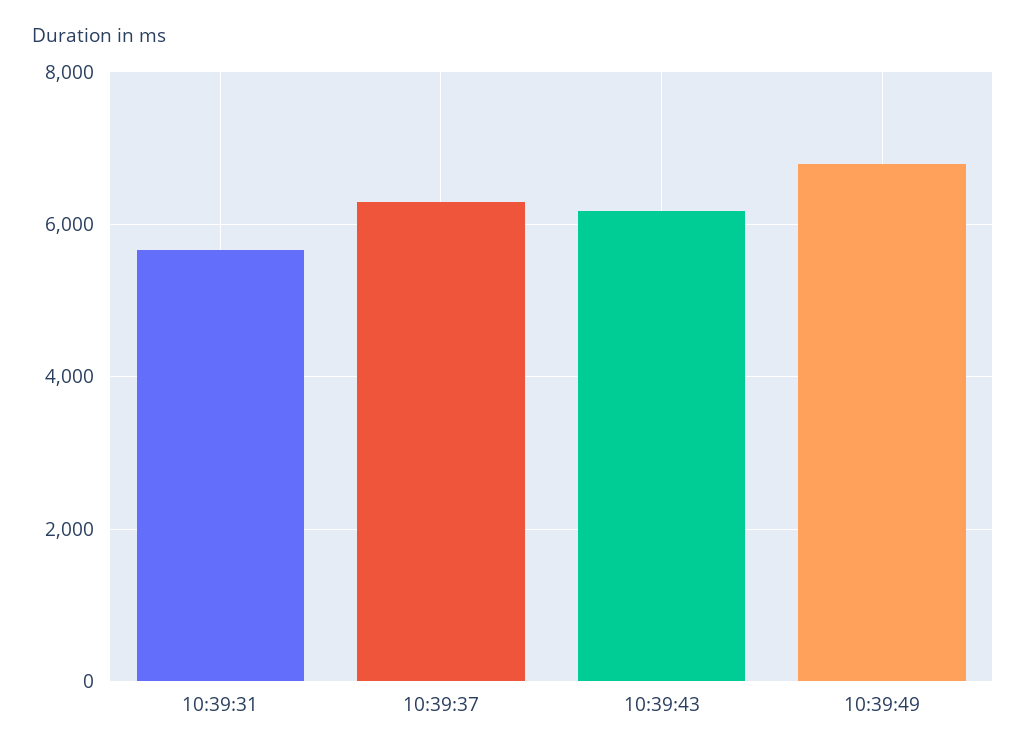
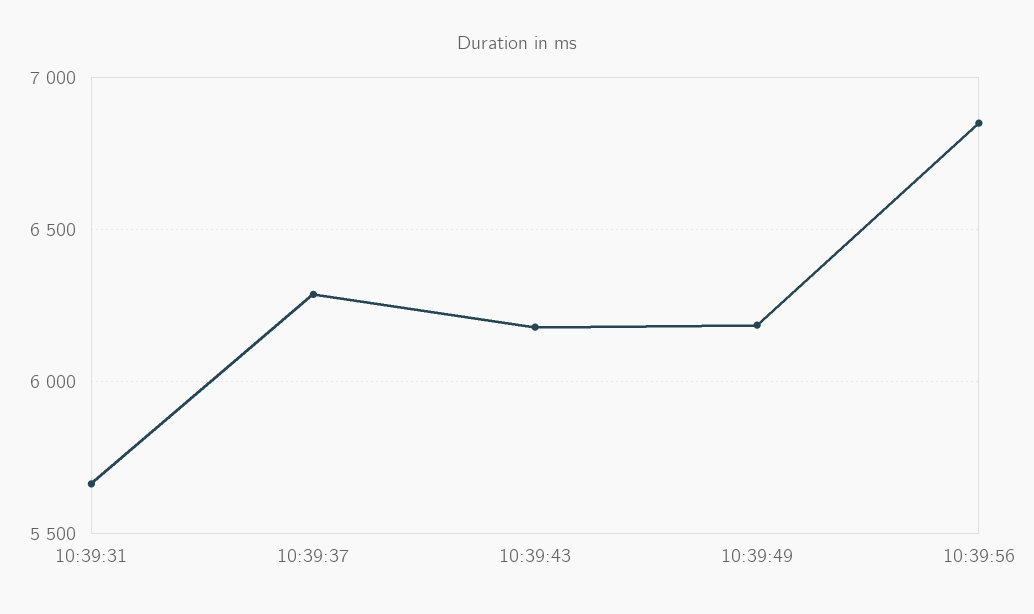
10:39:49: 6800 -> 6200
10:39:56: none -> 6850

